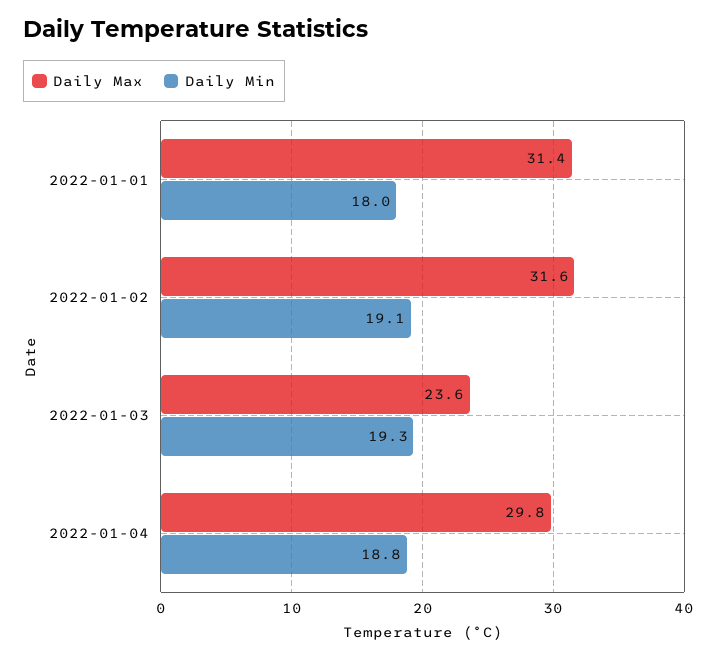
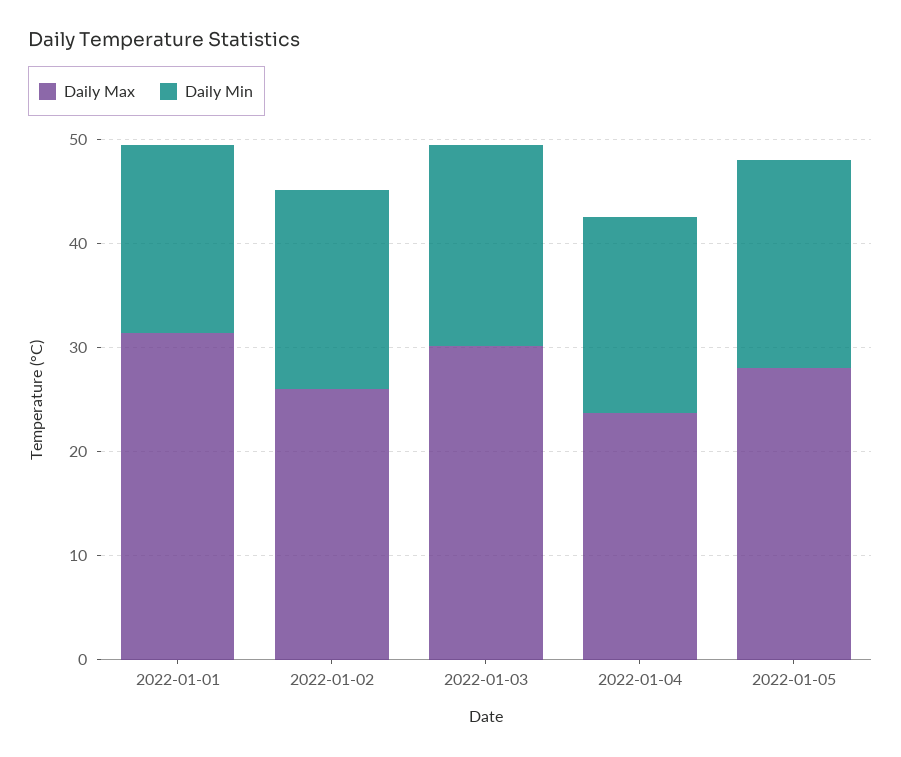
Daily Max, 2022-01-02: 31.6 -> 26
Daily Max, 2022-01-03: 23.6 -> 30
Daily Max, 2022-01-04: 29.8 -> 24
Daily Max, 2022-01-05: none -> 28
Daily Min, 2022-01-05: none -> 20

